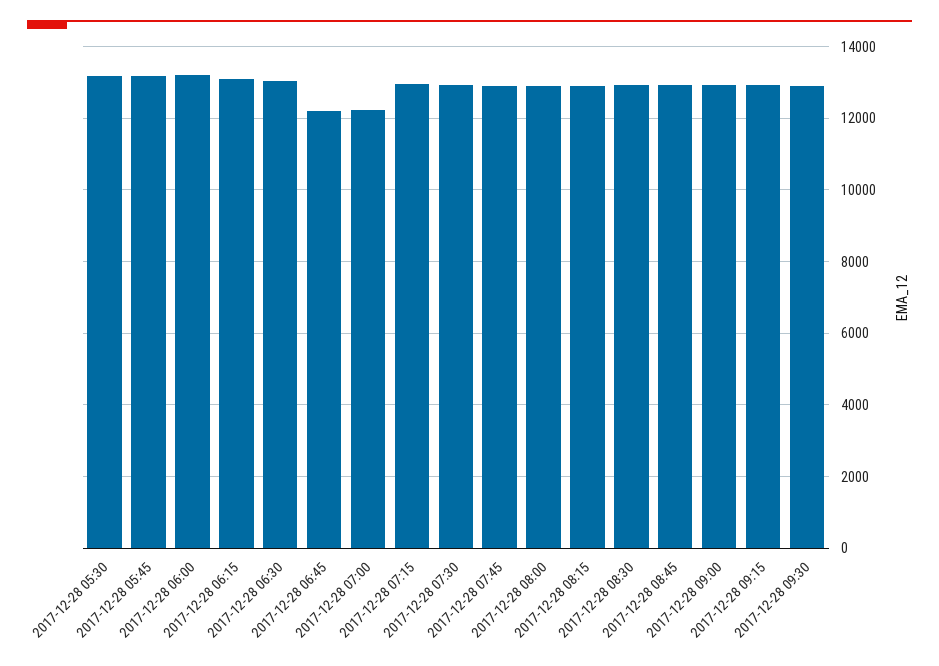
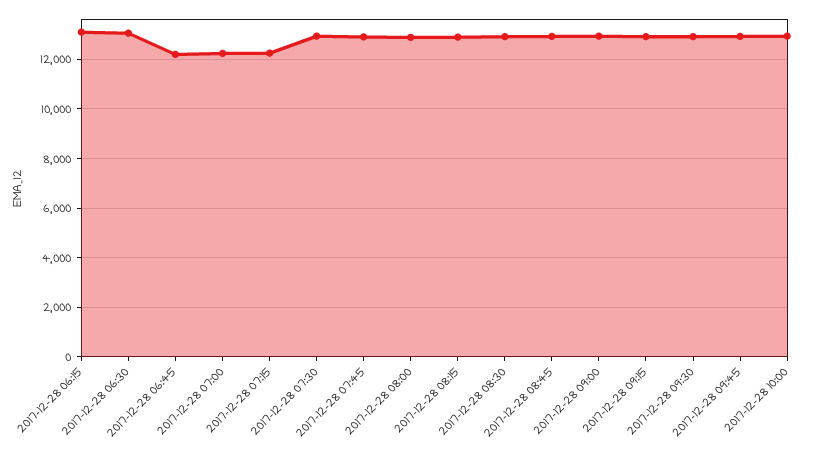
2017-12-28 05:30: 13200 -> none
2017-12-28 05:45: 13200 -> none
2017-12-28 06:00: 13200 -> none
2017-12-28 07:15: 13000 -> 12250
2017-12-28 09:45: none -> 13000
2017-12-28 10:00: none -> 13000

